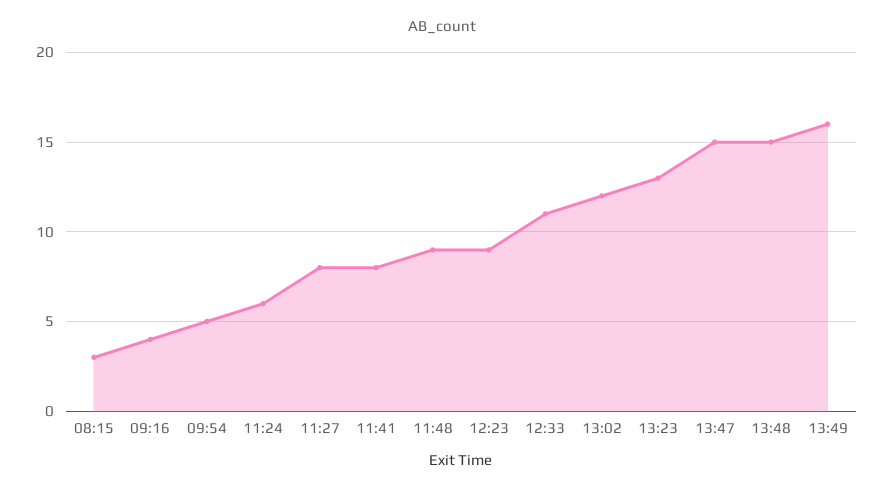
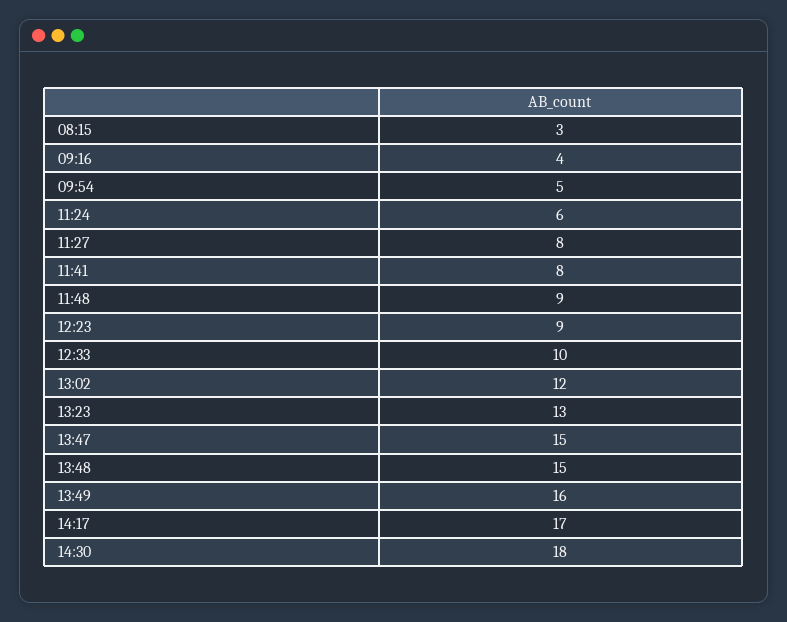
12:33: 11 -> 10
14:17: none -> 17
14:30: none -> 18

